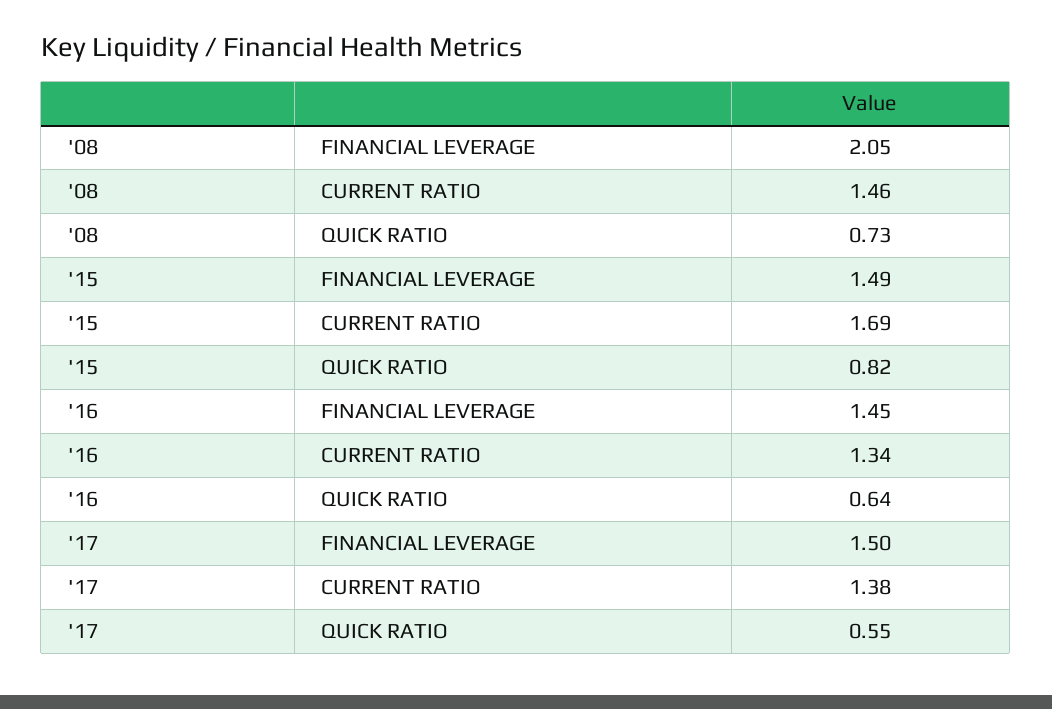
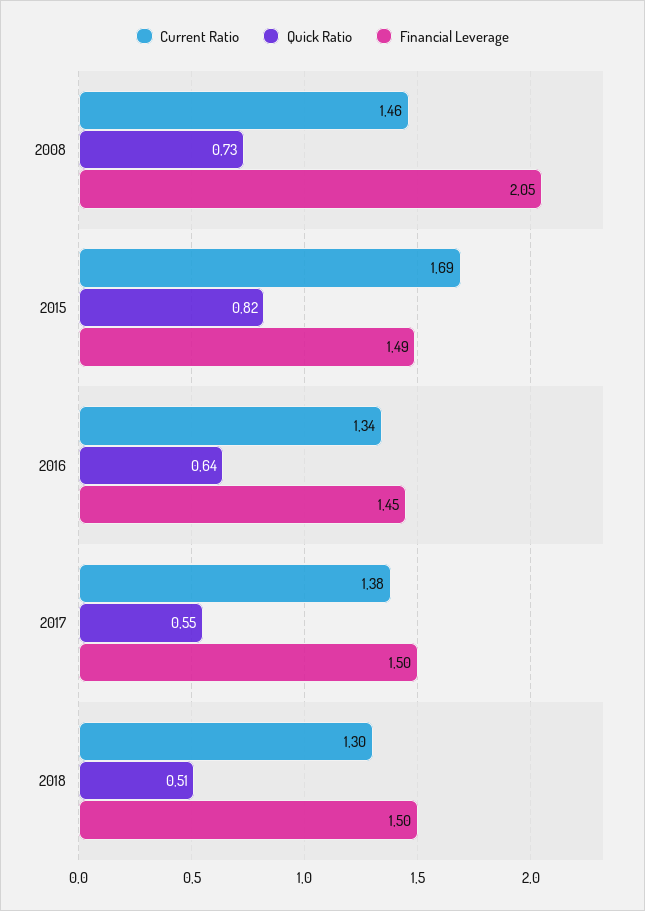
CURRENT RATIO, 2018: none -> 1.3
QUICK RATIO, 2018: none -> 0.51
FINANCIAL LEVERAGE, 2018: none -> 1.5

